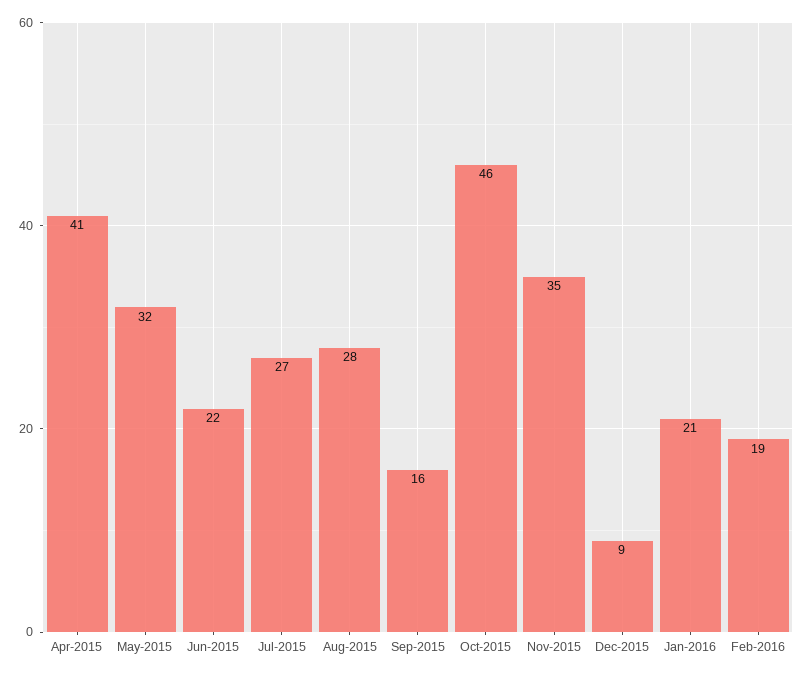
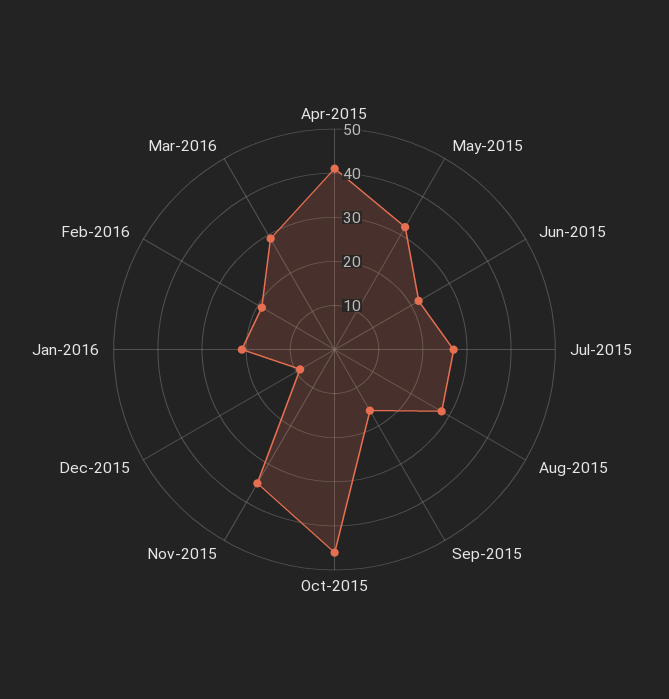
Mar-2016: none -> 30

